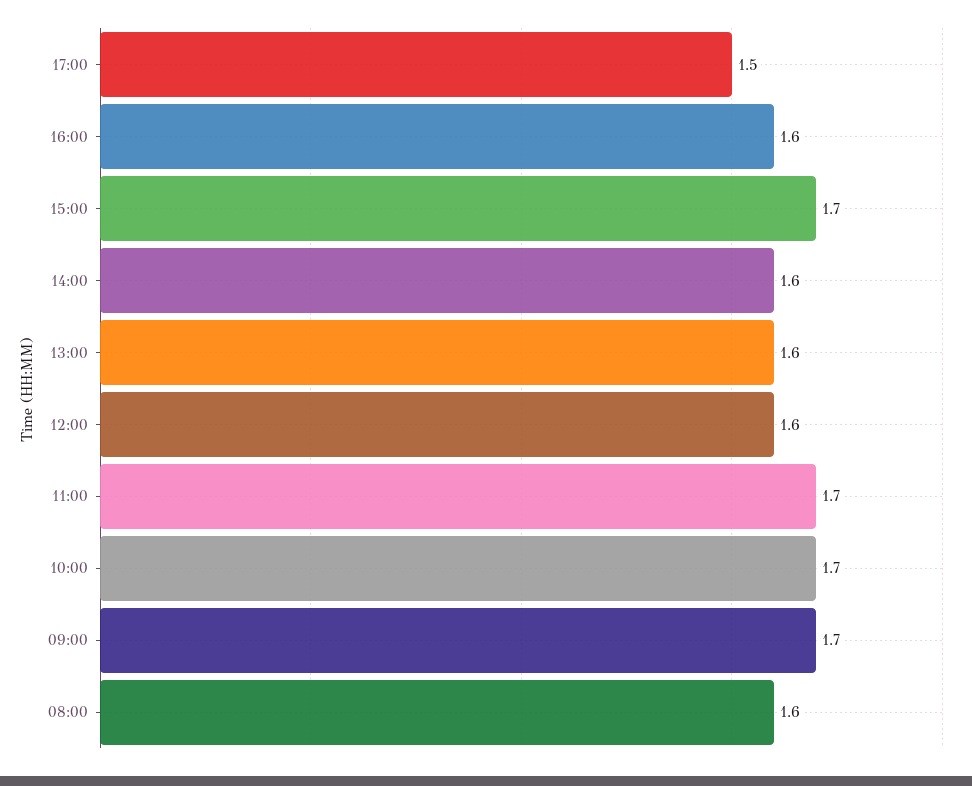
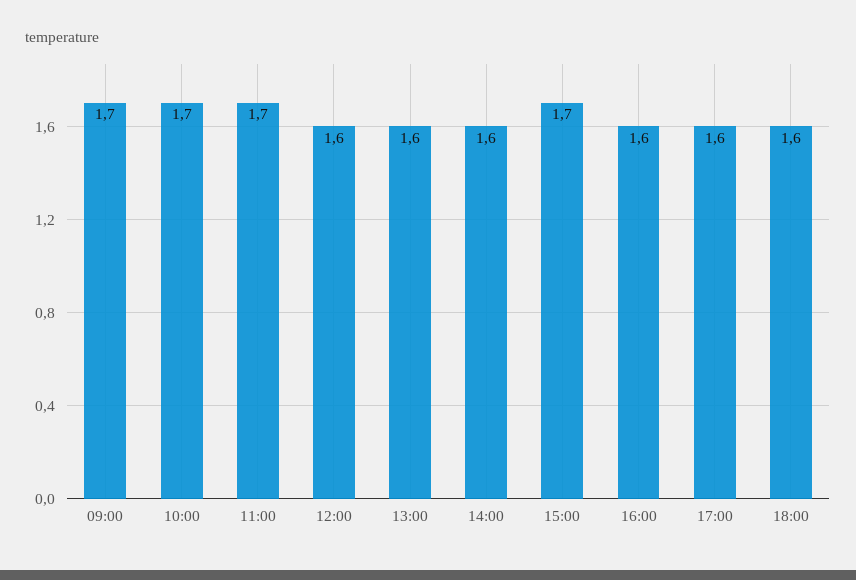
17:00: 1.5 -> 1.6
08:00: 1.6 -> none
18:00: none -> 1.6

